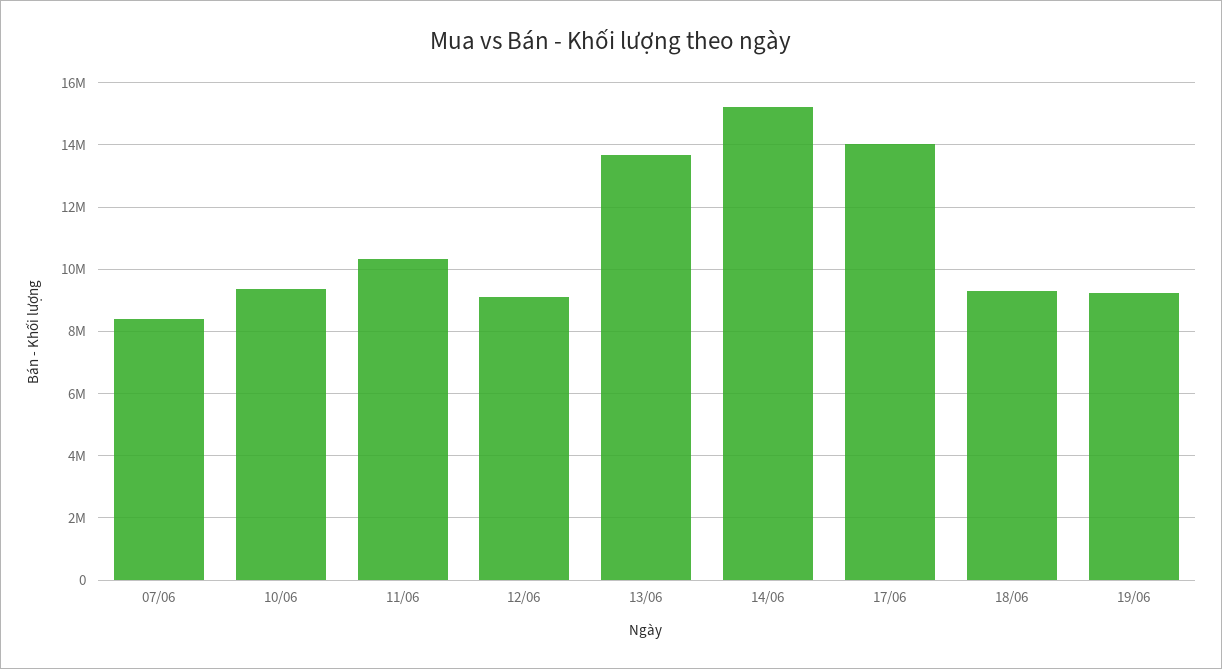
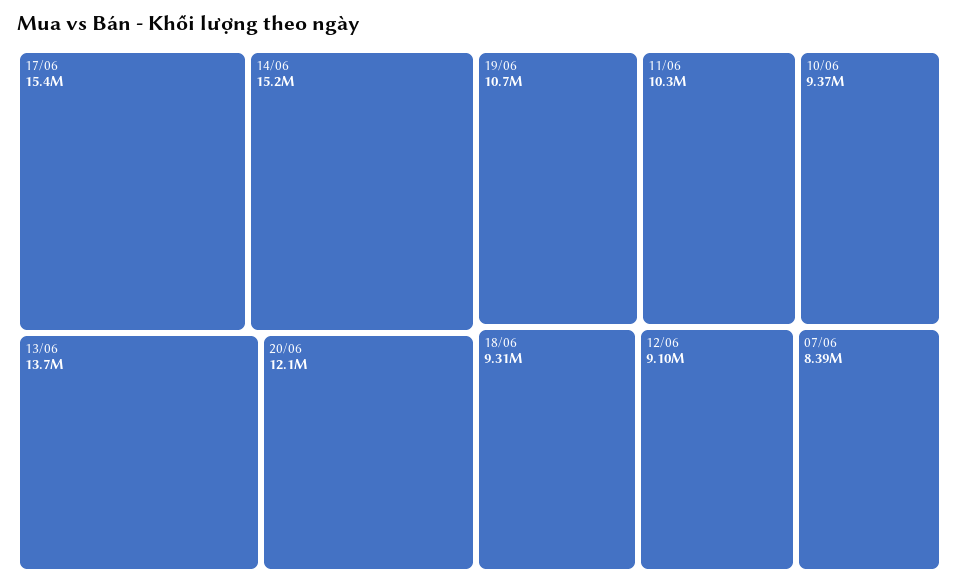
17/06: 14000000 -> 15400000
19/06: 9200000 -> 10700000
20/06: none -> 12100000

